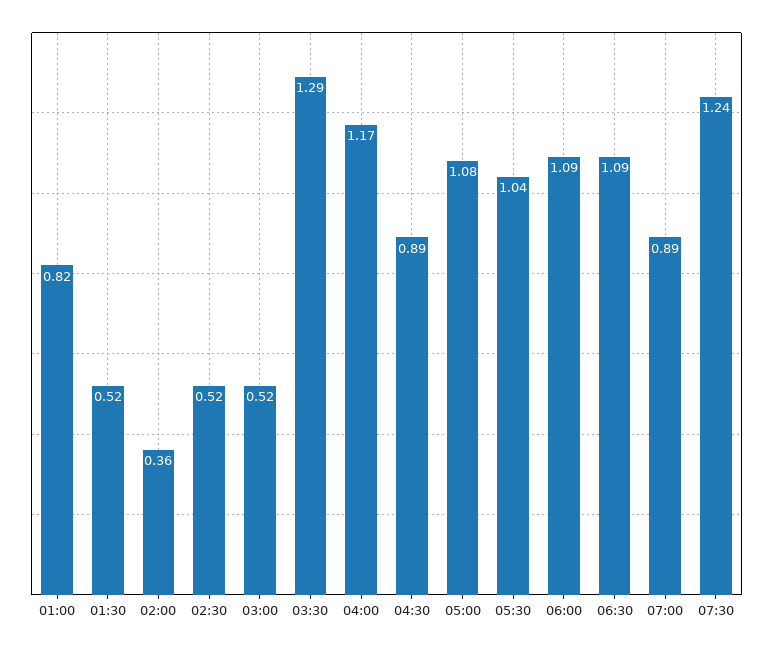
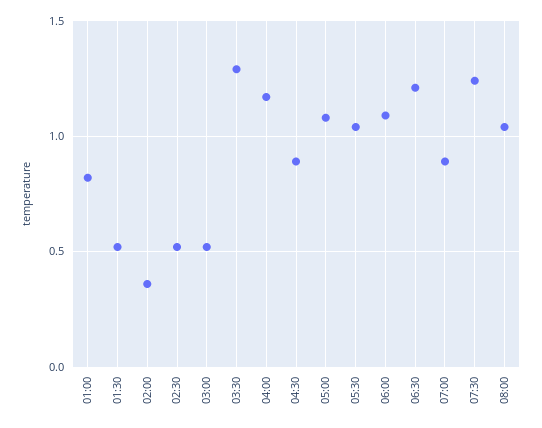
06:30: 1.09 -> 1.2
08:00: none -> 1.05

